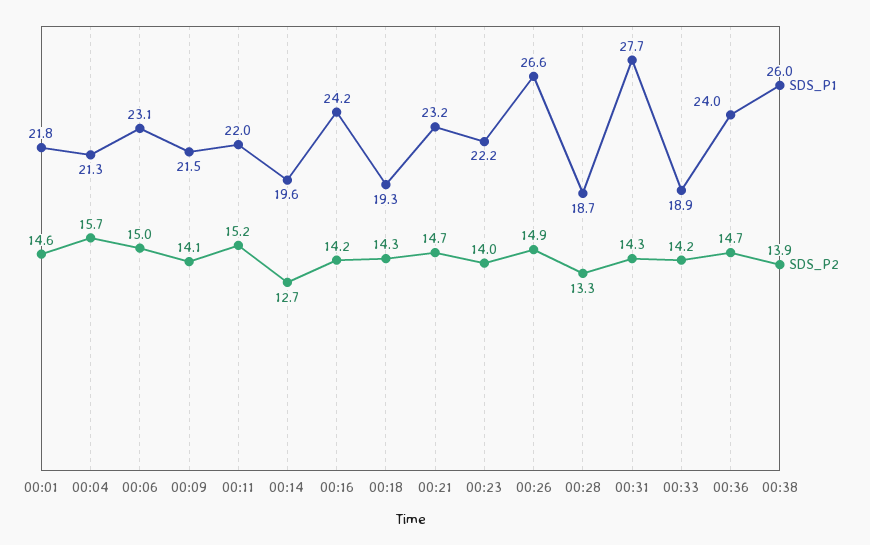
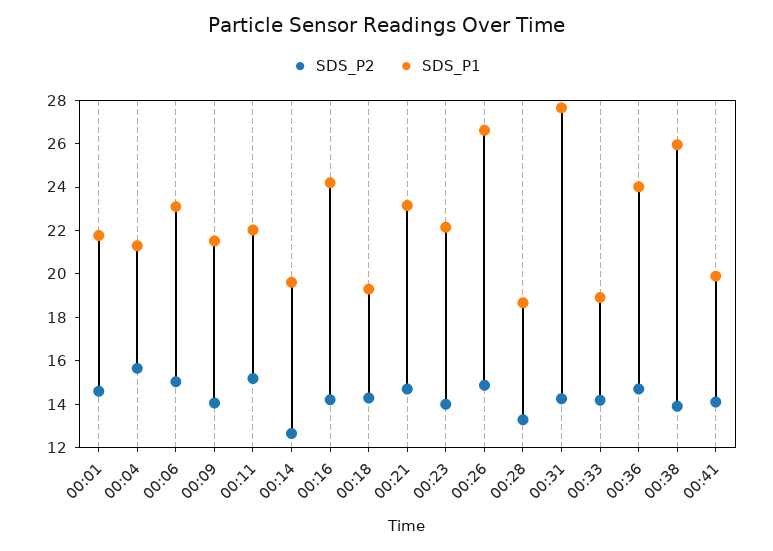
SDS_P2, 00:41: none -> 14
SDS_P1, 00:41: none -> 20

